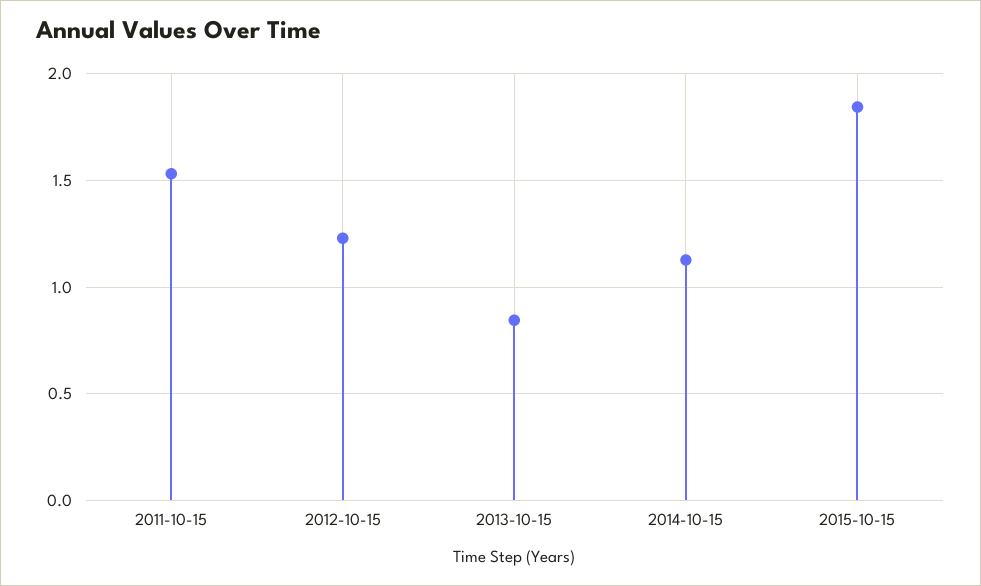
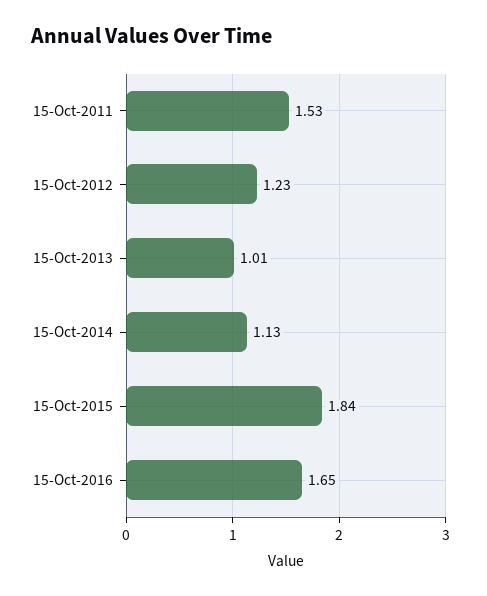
2013-10-15: 0.85 -> 1.01
15-Oct-2016: none -> 1.65

